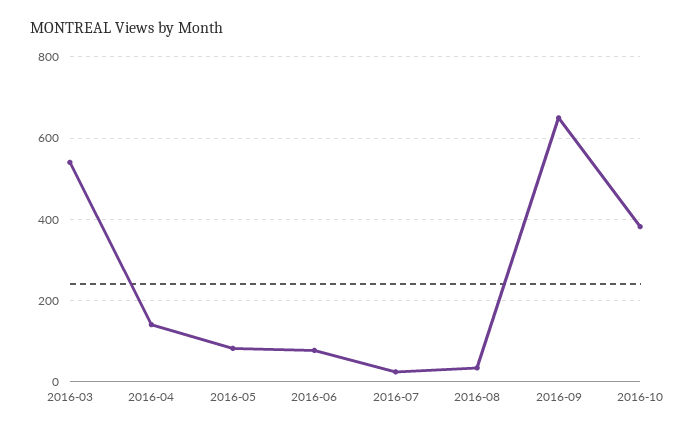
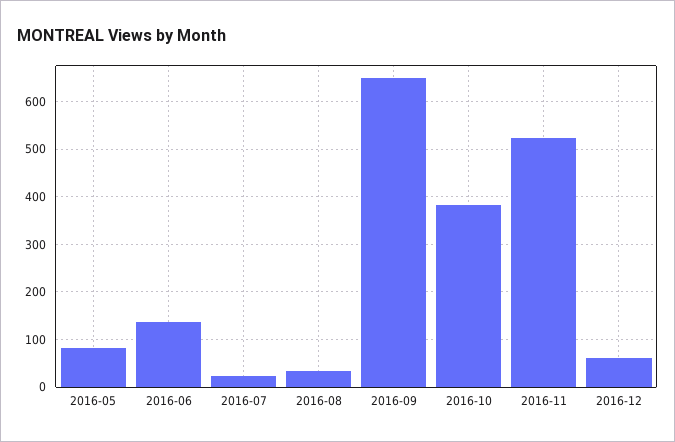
2016-03: 540 -> none
2016-04: 140 -> none
2016-06: 80 -> 140
2016-11: none -> 520
2016-12: none -> 60

